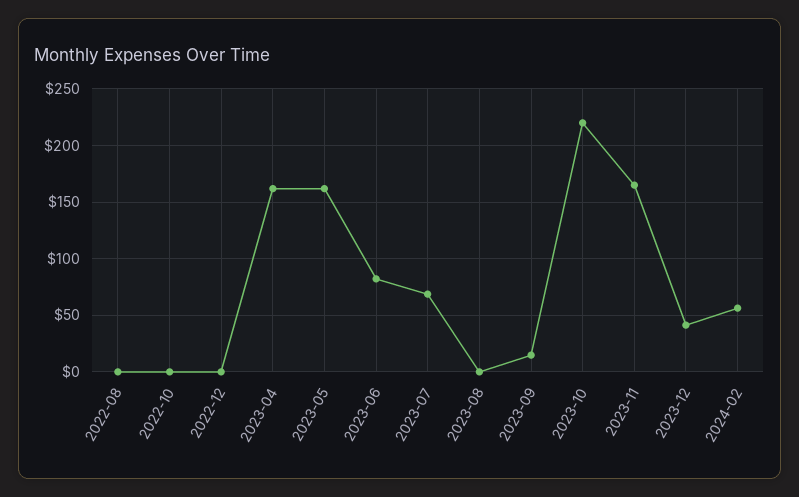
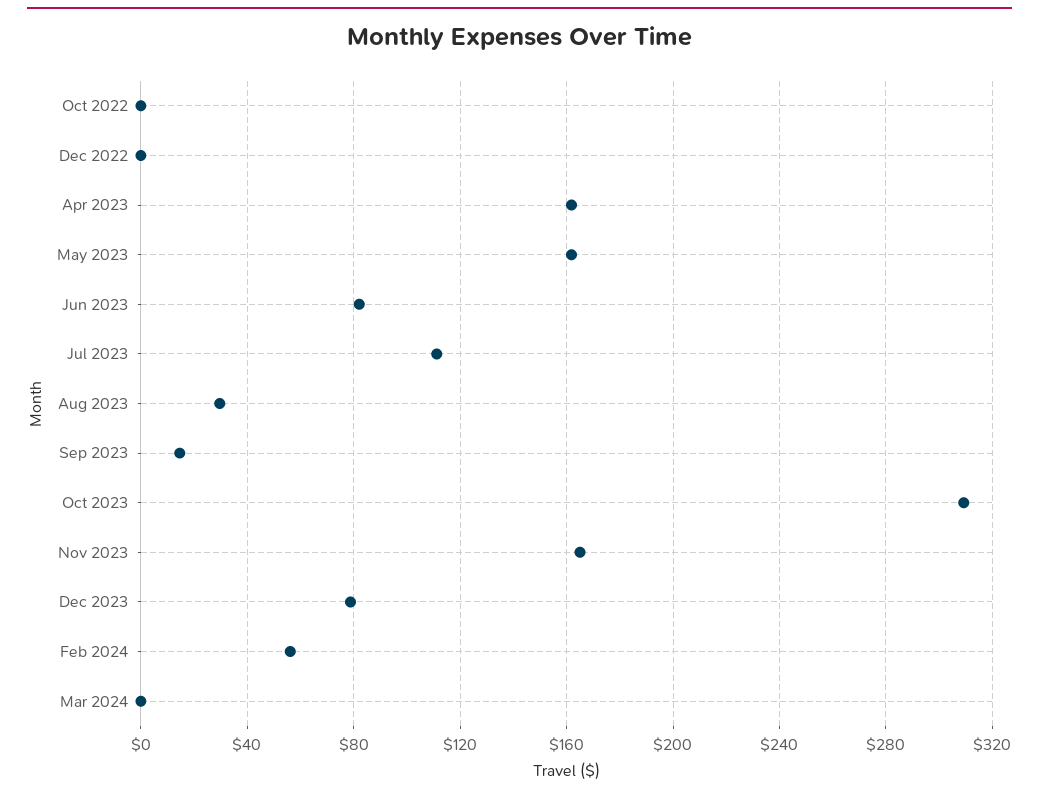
2022-08: 0 -> none
2023-07: 70 -> 110
2023-08: 0 -> 30
2023-10: 220 -> 310
2023-12: 40 -> 80
Mar 2024: none -> 0

